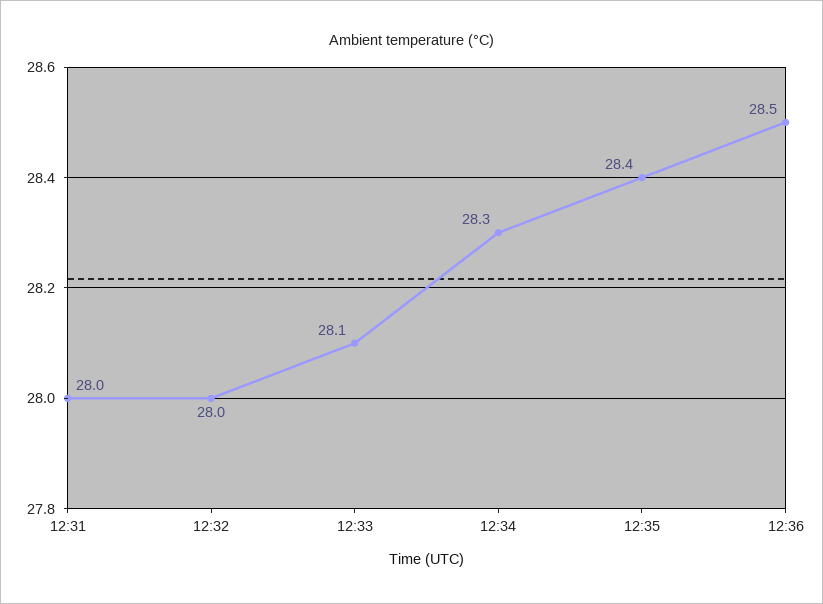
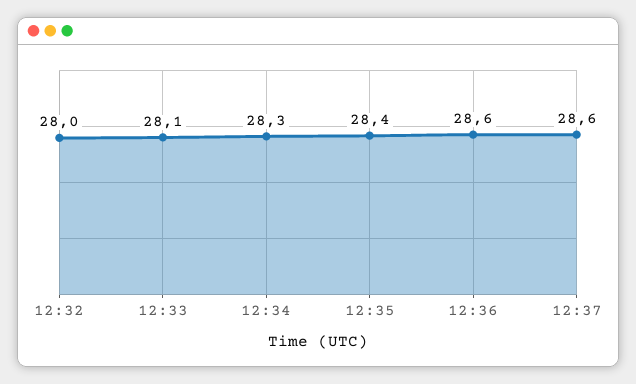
12:31: 28 -> none
12:36: 28.5 -> 28.6
12:37: none -> 28.6

